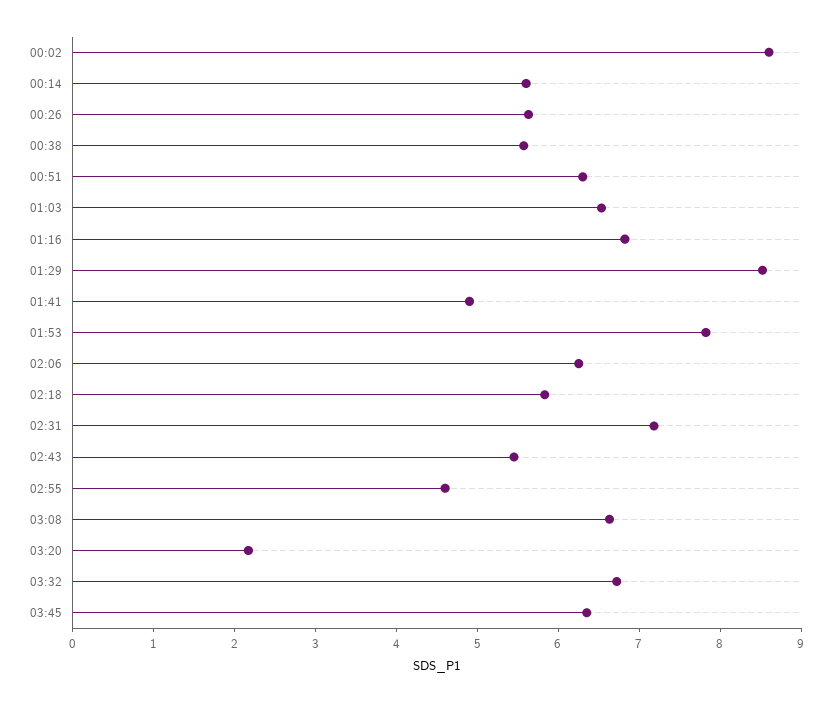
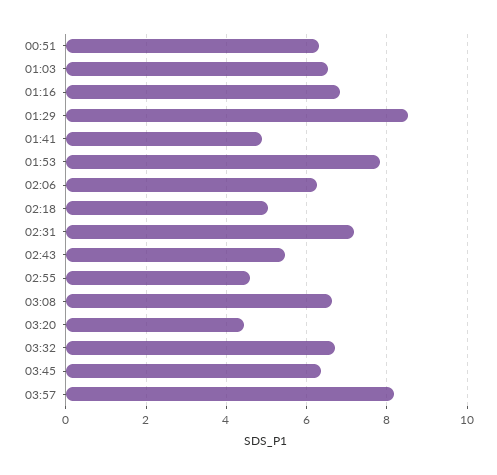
00:02: 8.6 -> none
00:14: 5.6 -> none
00:26: 5.6 -> none
00:38: 5.6 -> none
02:18: 5.8 -> 5
03:20: 2.2 -> 4.4
03:57: none -> 8.2

